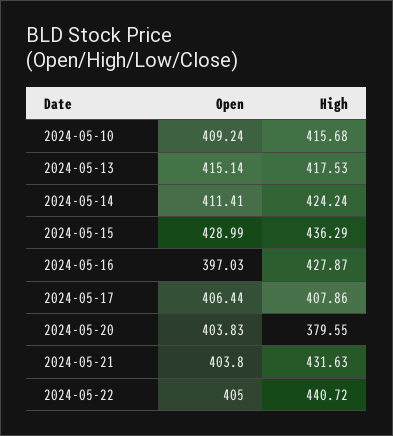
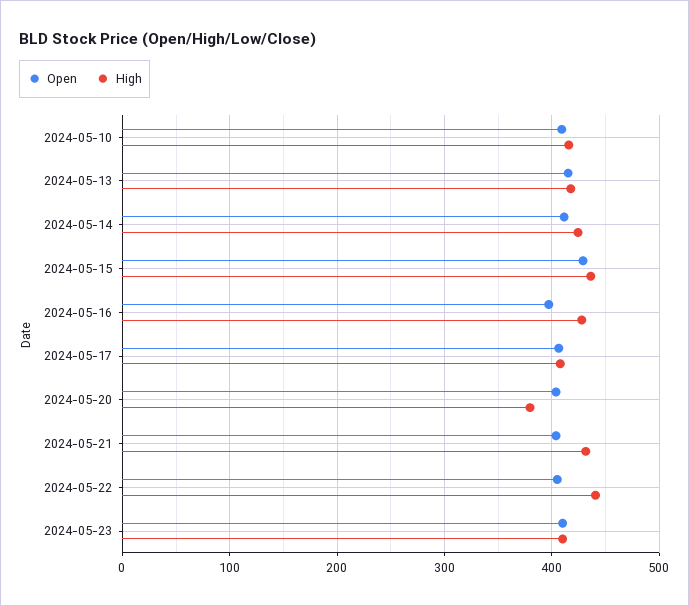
Open, 2024-05-23: none -> 410
High, 2024-05-23: none -> 410

